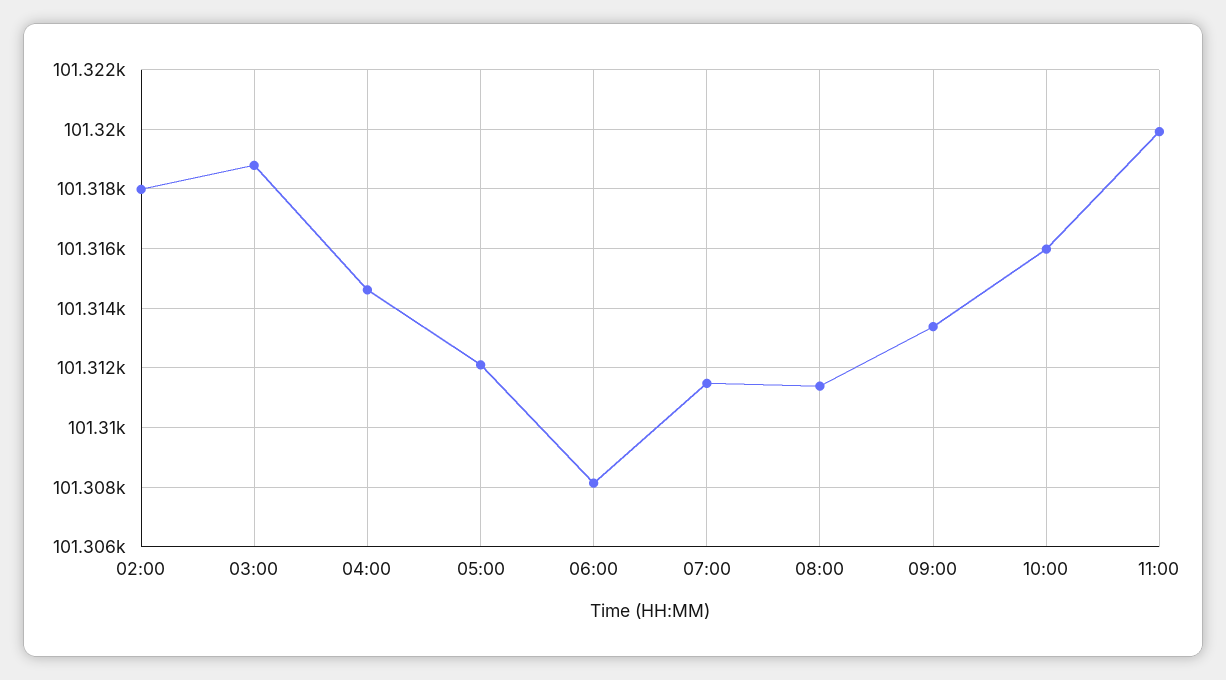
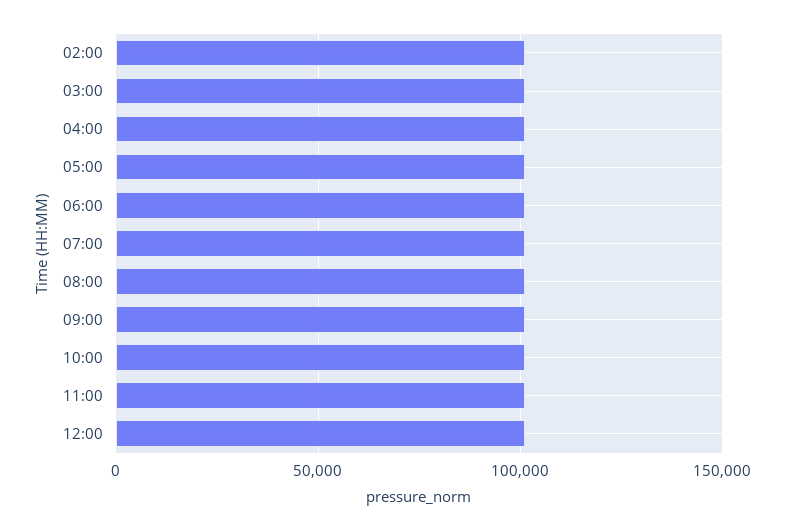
12:00: none -> 100000

